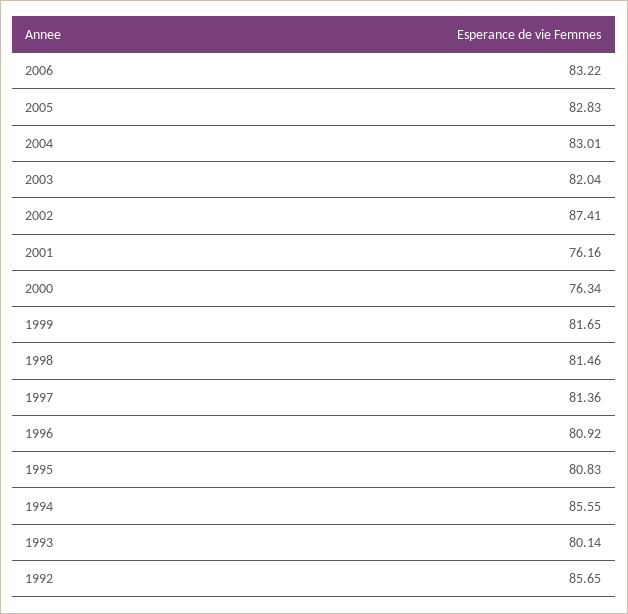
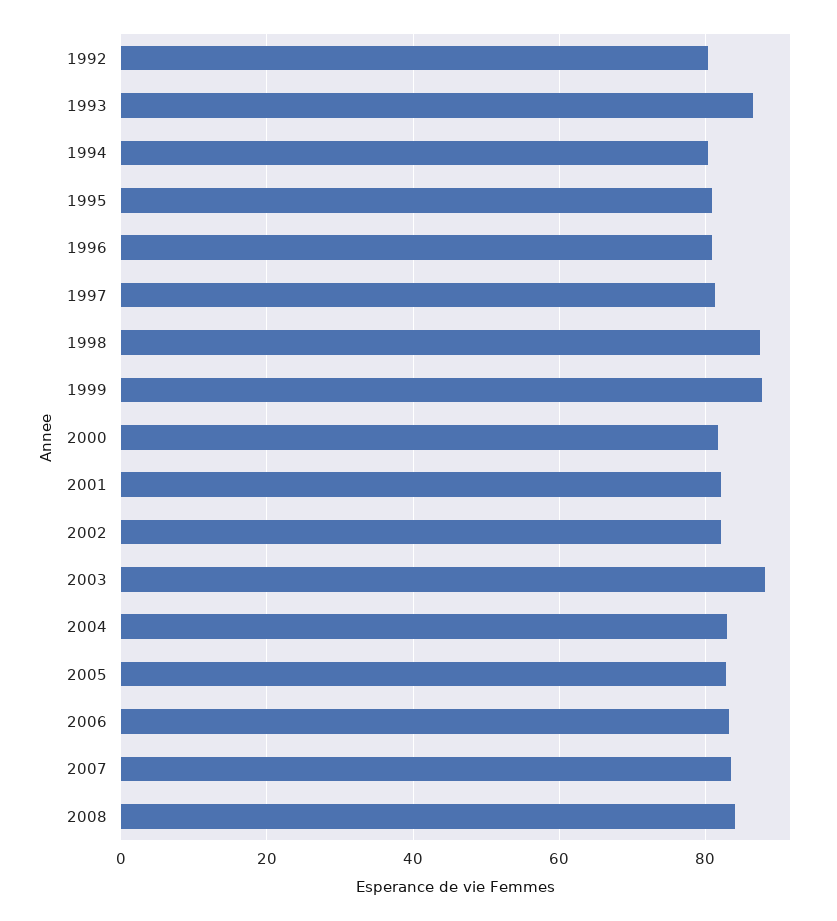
2003: 82.04 -> 88
2002: 87.41 -> 82
2001: 76.16 -> 82
2000: 76.34 -> 82
1999: 81.65 -> 88
1998: 81.46 -> 88
1994: 85.55 -> 80
1993: 80.14 -> 86
1992: 85.65 -> 80
2007: none -> 84
2008: none -> 84

